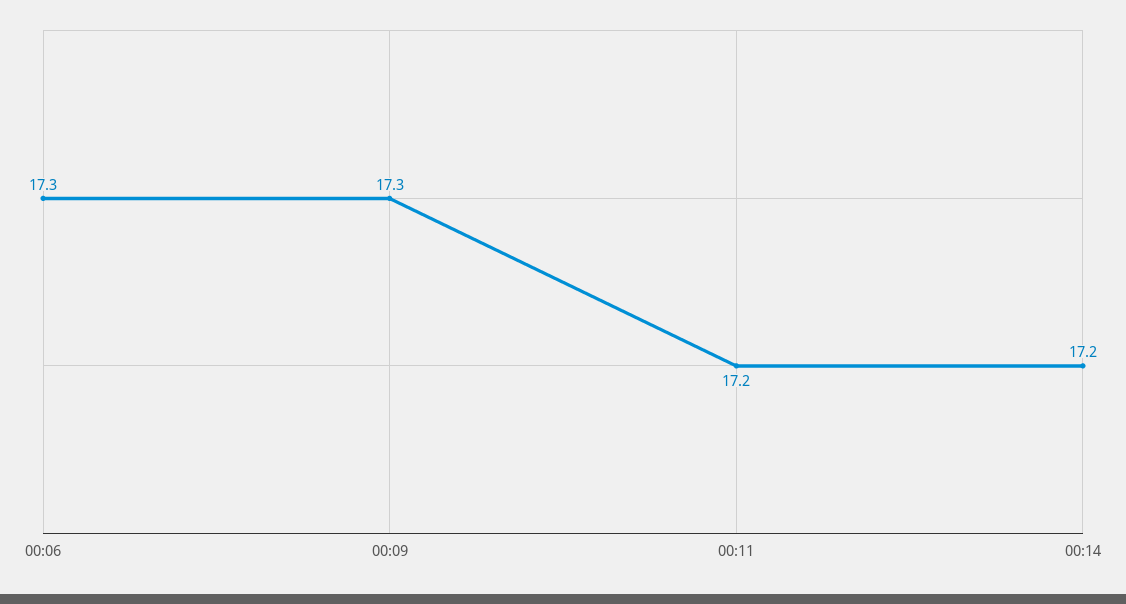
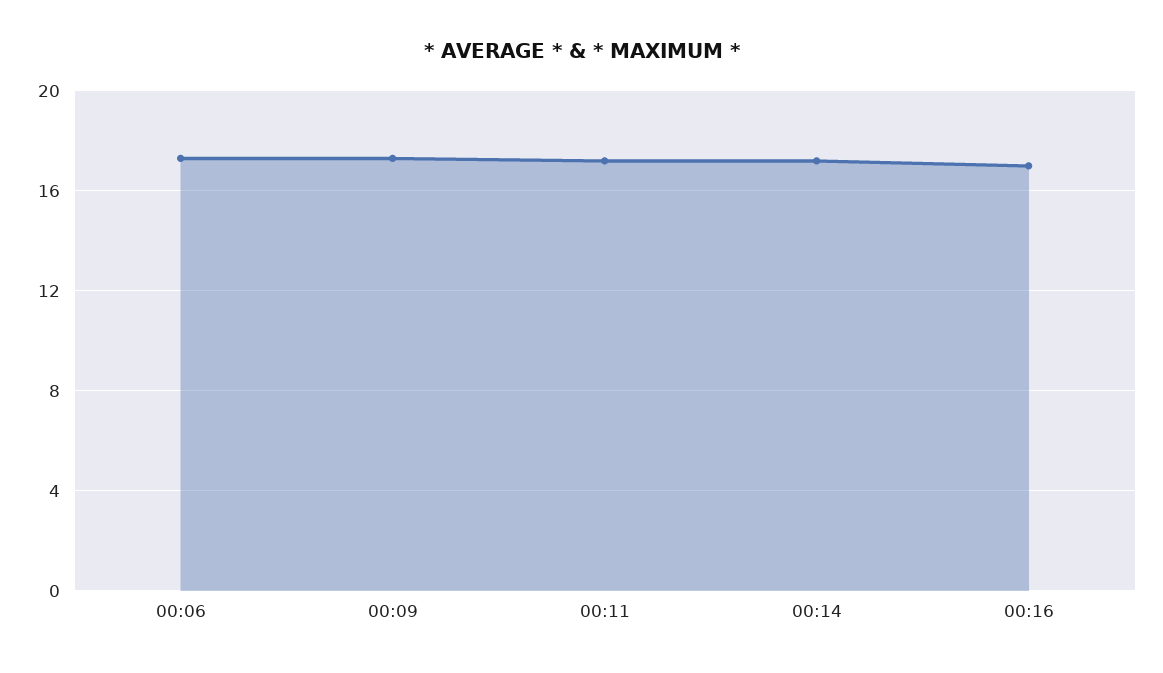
00:16: none -> 17

